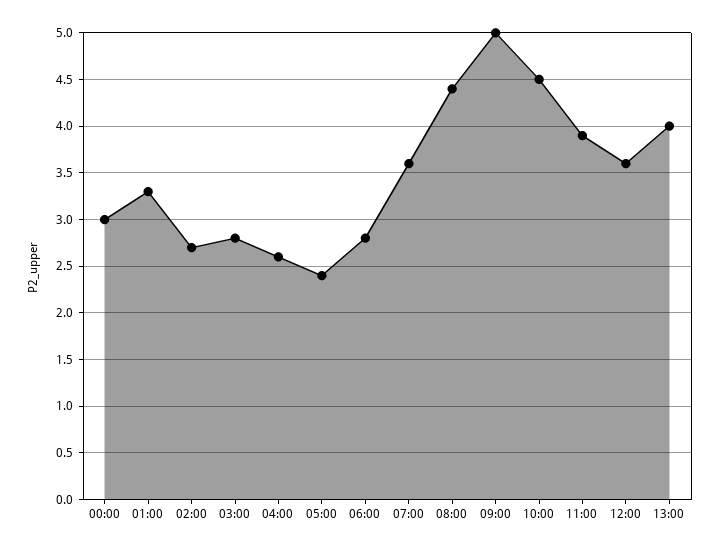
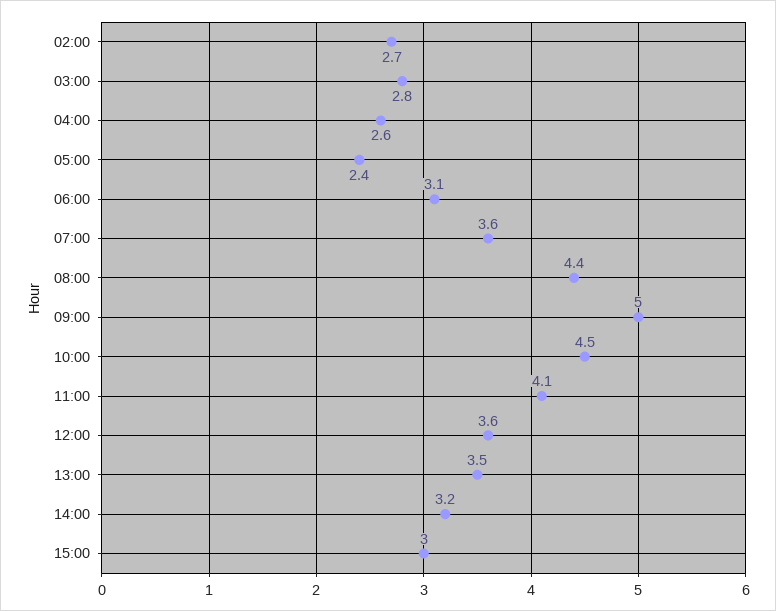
00:00: 3 -> none
01:00: 3.3 -> none
06:00: 2.8 -> 3.1
11:00: 3.9 -> 4.1
13:00: 4 -> 3.5
14:00: none -> 3.2
15:00: none -> 3

